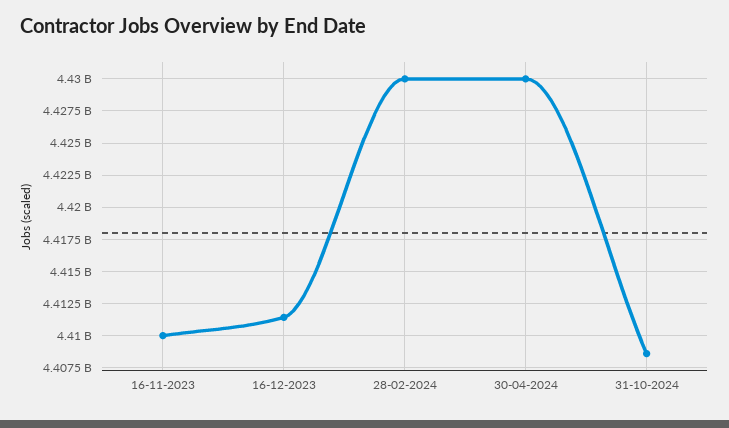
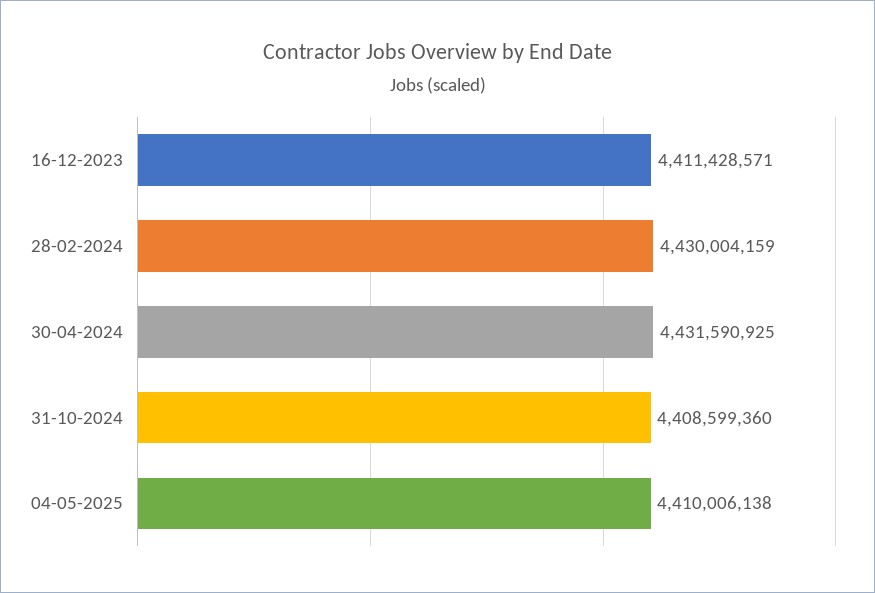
16-11-2023: 4410000000 -> none
30-04-2024: 4430000000 -> 4431590925
04-05-2025: none -> 4410006138

